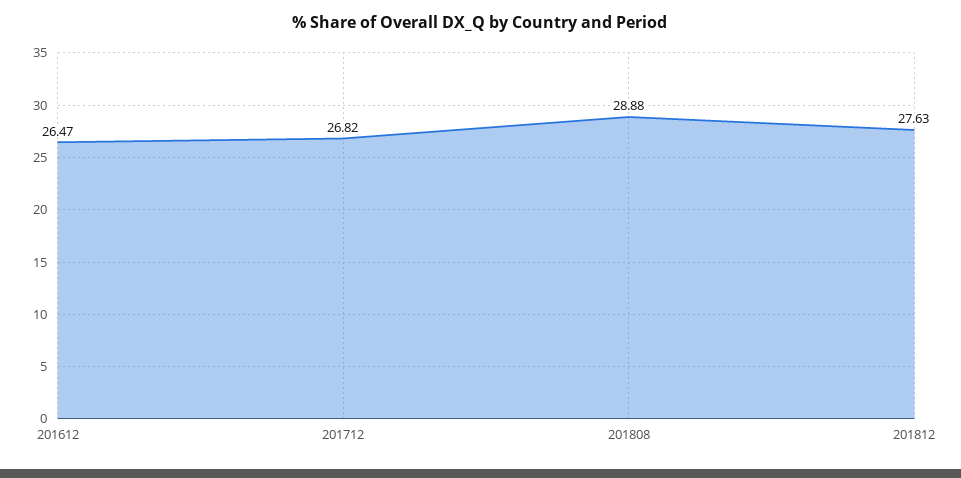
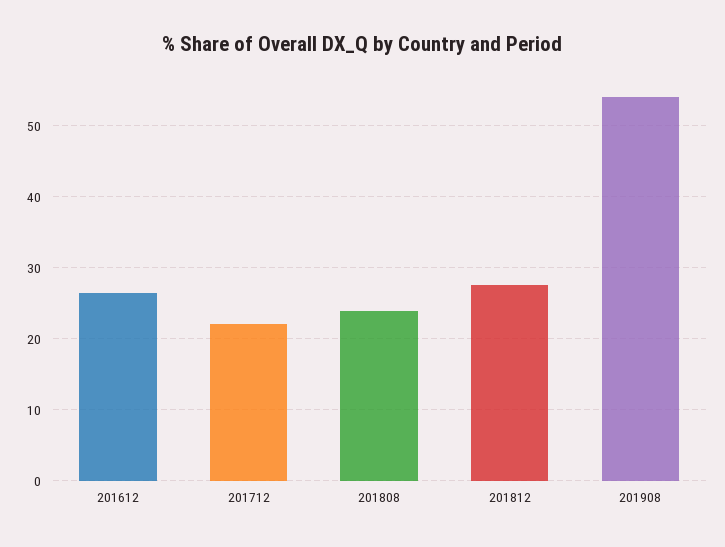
201712: 26.82 -> 22
201808: 28.88 -> 24
201908: none -> 54

